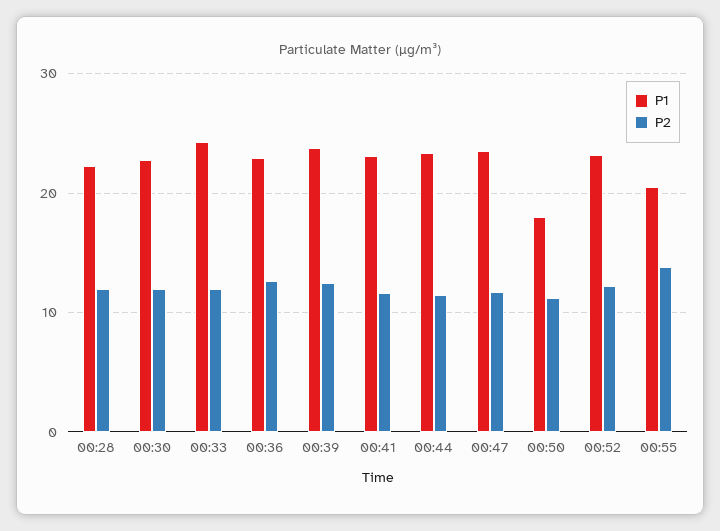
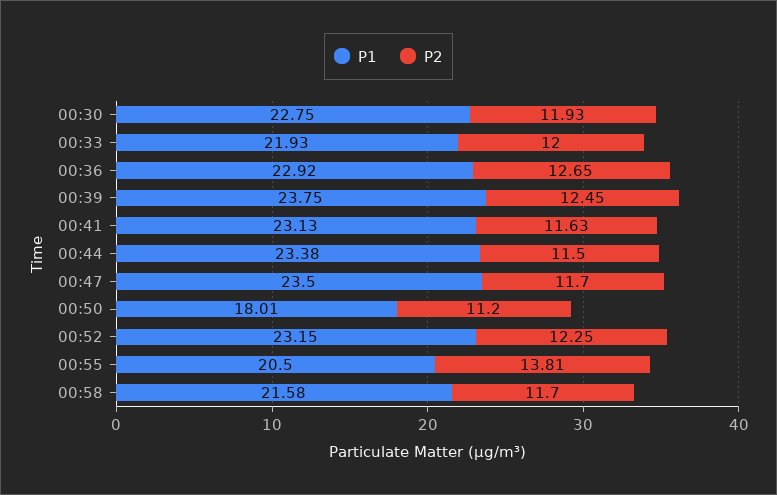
P1, 00:28: 22 -> none
P2, 00:28: 12 -> none
P1, 00:33: 24 -> 21.93
P1, 00:58: none -> 21.58
P2, 00:58: none -> 11.7

